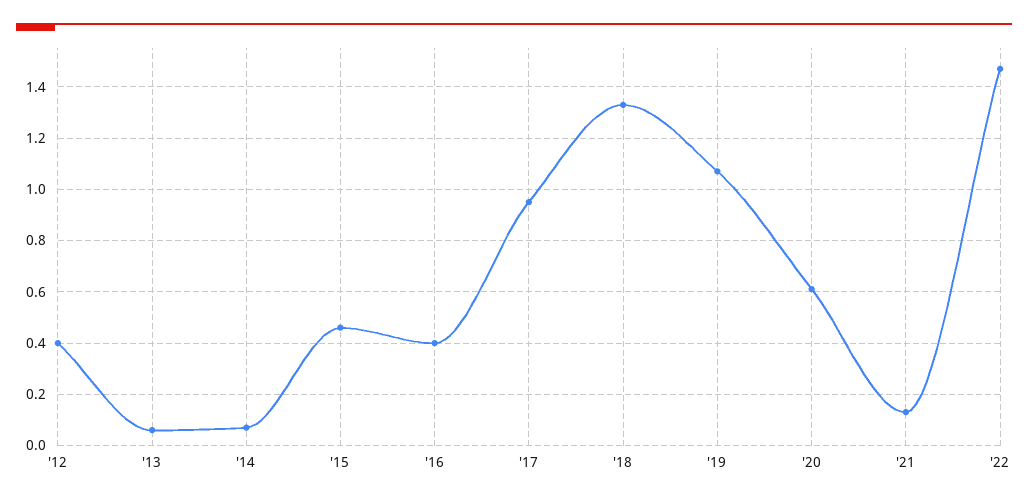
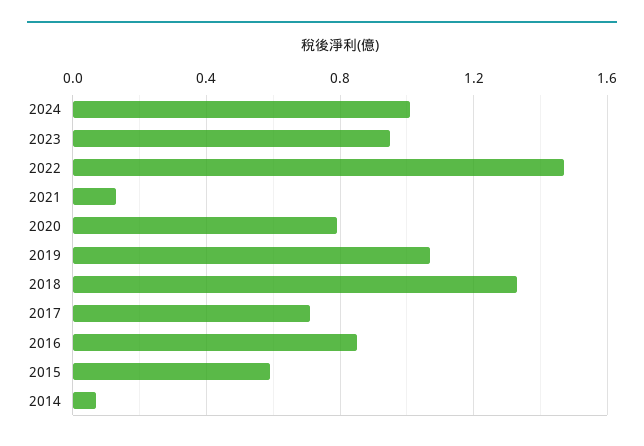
'12: 0.4 -> none
'13: 0.05 -> none
'15: 0.45 -> 0.6
'16: 0.4 -> 0.85
'17: 0.95 -> 0.7
'20: 0.6 -> 0.8
2024: none -> 1
2023: none -> 0.95

